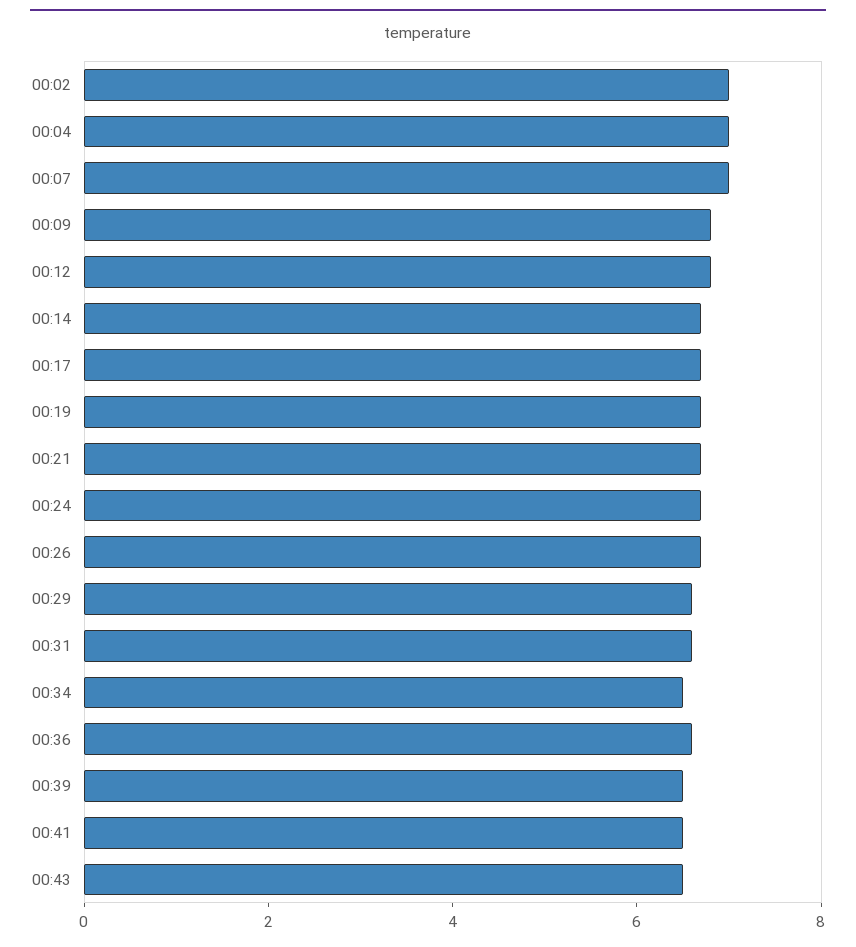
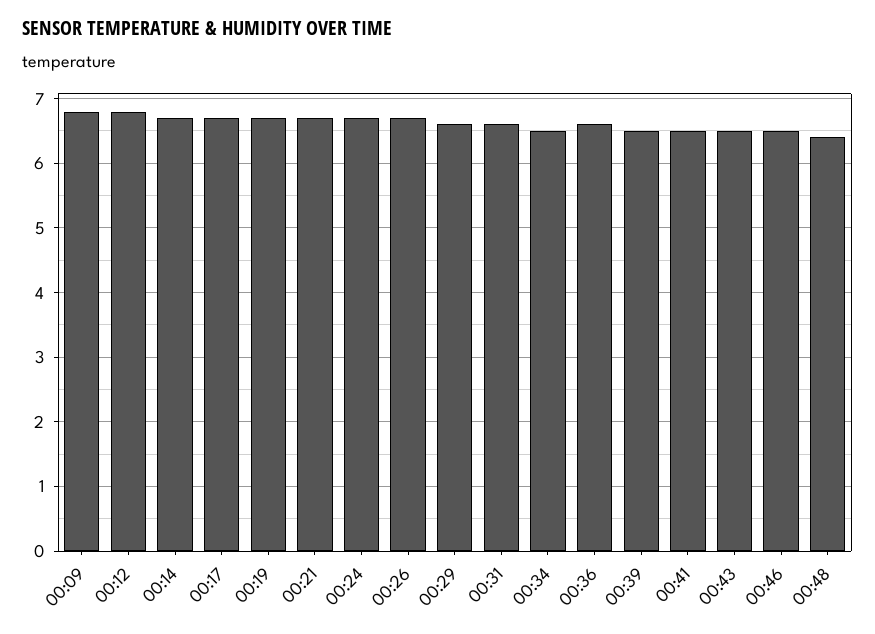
00:02: 7 -> none
00:04: 7 -> none
00:07: 7 -> none
00:46: none -> 6.5
00:48: none -> 6.4

